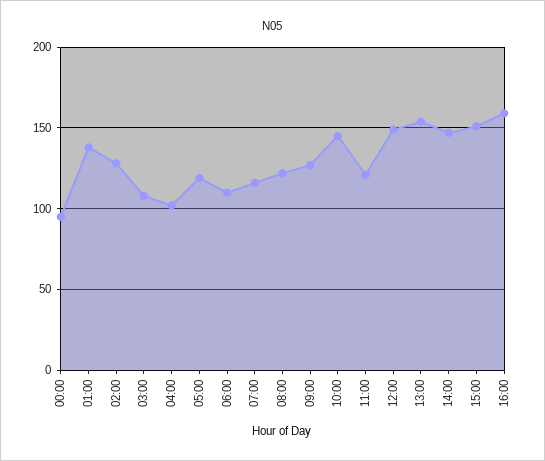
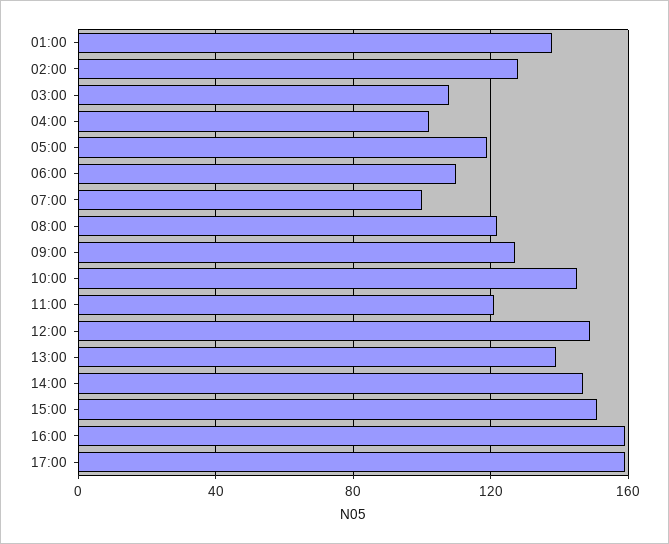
00:00: 95 -> none
07:00: 115 -> 100
13:00: 155 -> 140
17:00: none -> 160

